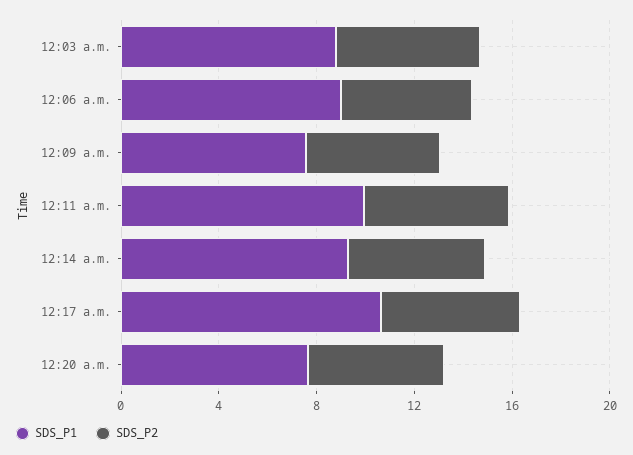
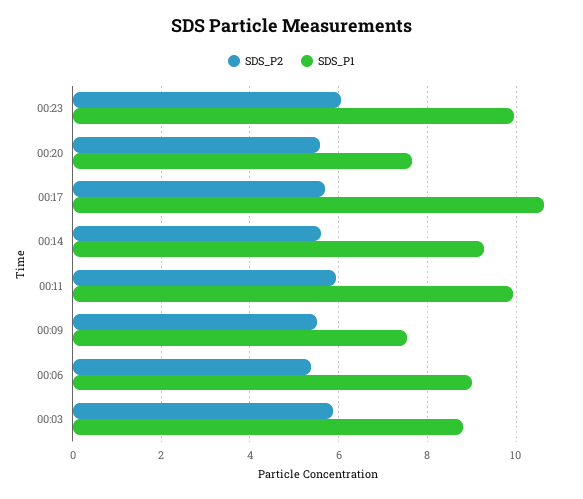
SDS_P2, 00:23: none -> 6
SDS_P1, 00:23: none -> 10

